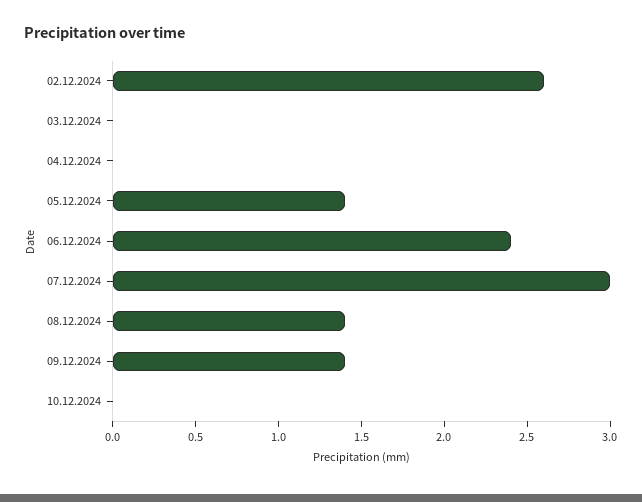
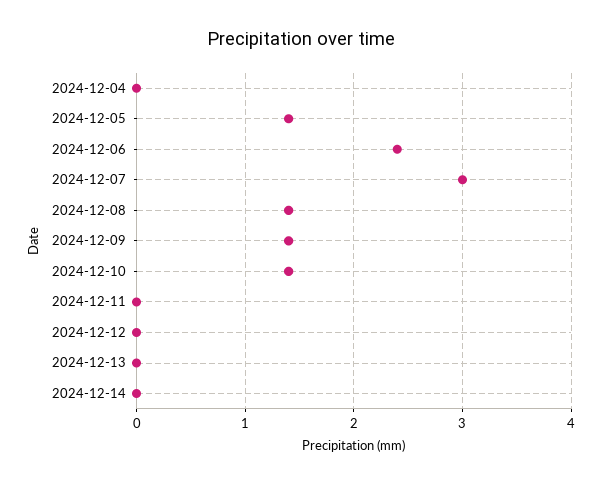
02.12.2024: 2.6 -> none
03.12.2024: 0 -> none
10.12.2024: 0 -> 1.4
2024-12-11: none -> 0
2024-12-12: none -> 0
2024-12-13: none -> 0
2024-12-14: none -> 0

